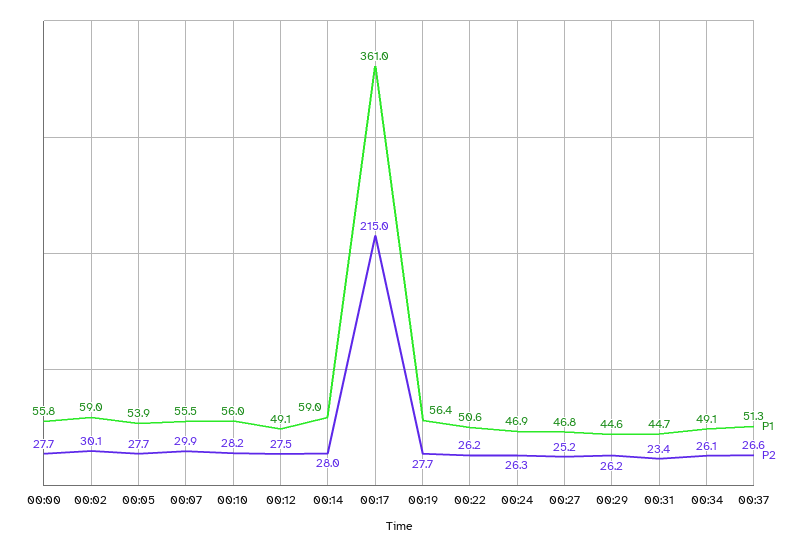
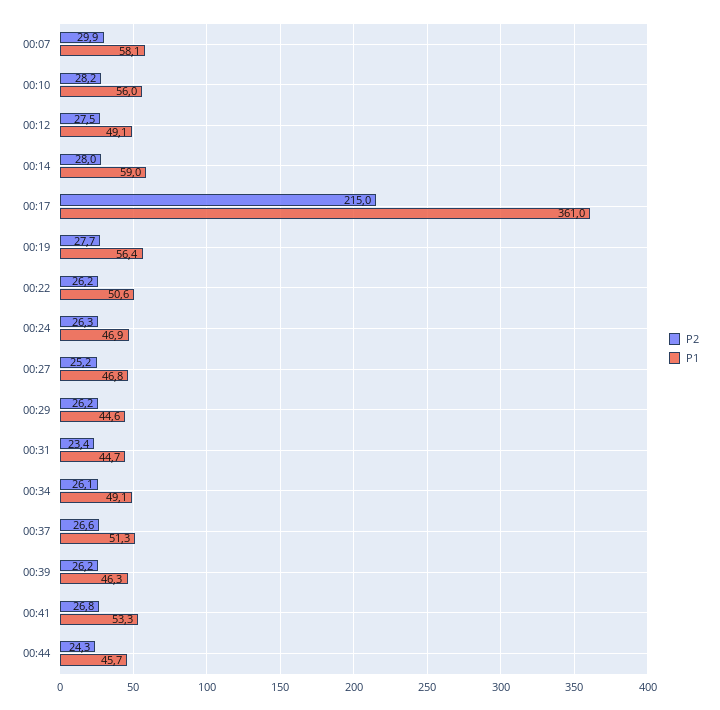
P1, 00:00: 55.8 -> none
P2, 00:00: 27.7 -> none
P1, 00:02: 59 -> none
P2, 00:02: 30.1 -> none
P1, 00:05: 53.9 -> none
P2, 00:05: 27.7 -> none
P1, 00:07: 55.5 -> 58.1
P2, 00:39: none -> 26.2
P1, 00:39: none -> 46.3
P2, 00:41: none -> 26.8
P1, 00:41: none -> 53.3
P2, 00:44: none -> 24.3
P1, 00:44: none -> 45.7

